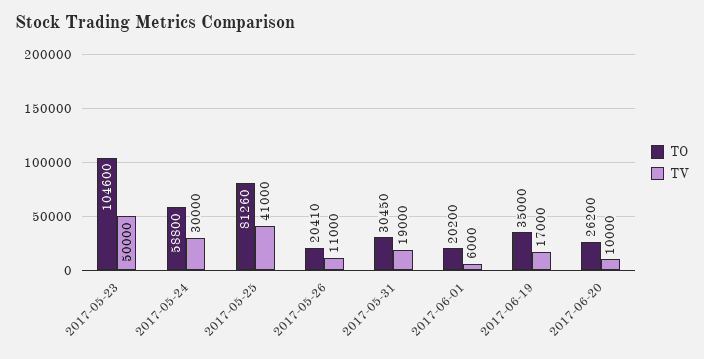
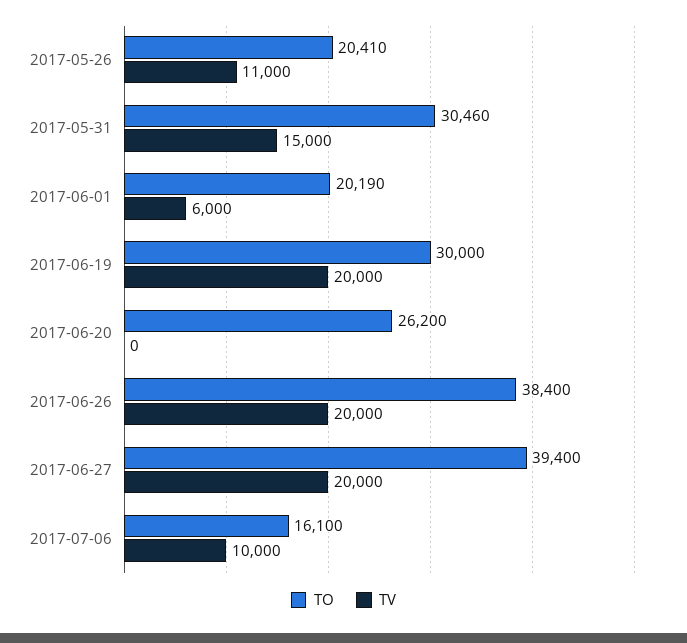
TO, 2017-05-23: 104600 -> none
TV, 2017-05-23: 50000 -> none
TO, 2017-05-24: 58800 -> none
TV, 2017-05-24: 30000 -> none
TO, 2017-05-25: 81260 -> none
TV, 2017-05-25: 41000 -> none
TO, 2017-05-31: 30450 -> 30460
TV, 2017-05-31: 19000 -> 15000
TO, 2017-06-01: 20200 -> 20190
TO, 2017-06-19: 35000 -> 30000
TV, 2017-06-19: 17000 -> 20000
TV, 2017-06-20: 10000 -> 0
TO, 2017-06-26: none -> 38400
TV, 2017-06-26: none -> 20000
TO, 2017-06-27: none -> 39400
TV, 2017-06-27: none -> 20000
TO, 2017-07-06: none -> 16100
TV, 2017-07-06: none -> 10000

